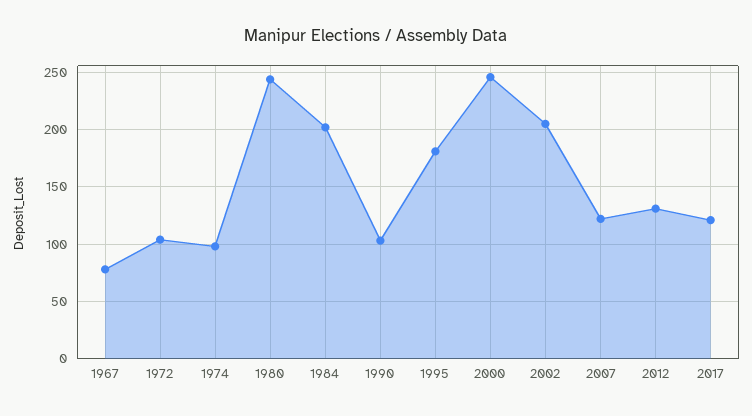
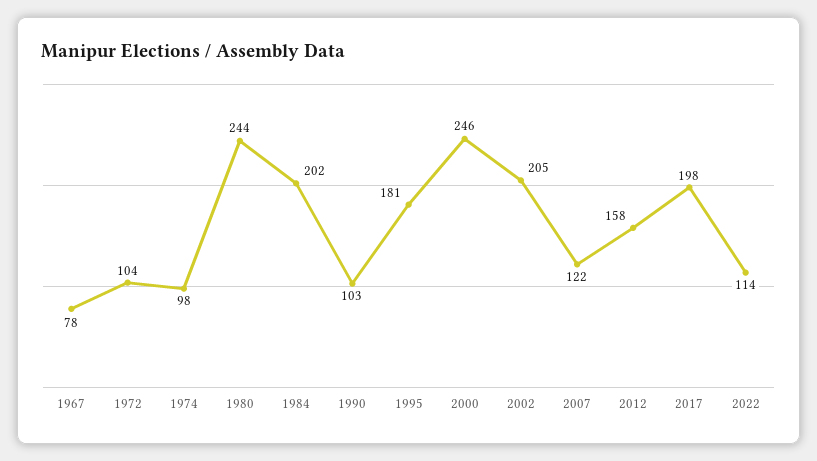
2012: 130 -> 158
2017: 120 -> 198
2022: none -> 114

